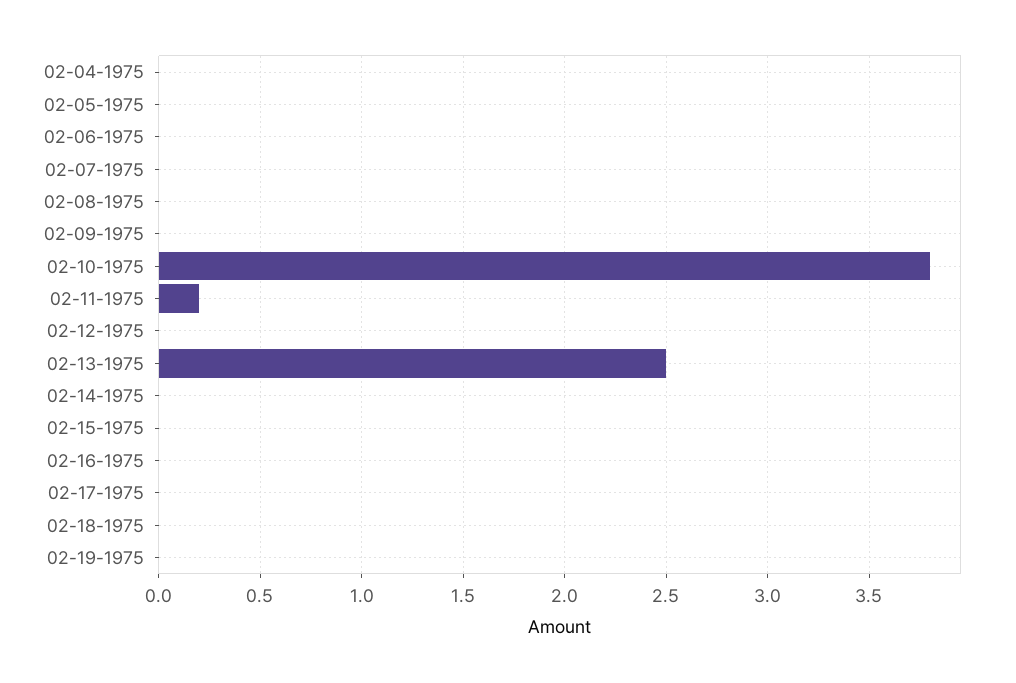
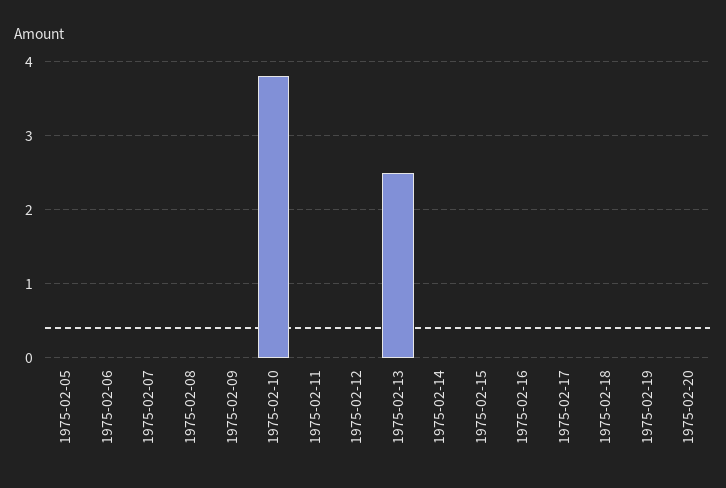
02-04-1975: 0 -> none
02-11-1975: 0.2 -> 0
1975-02-20: none -> 0

